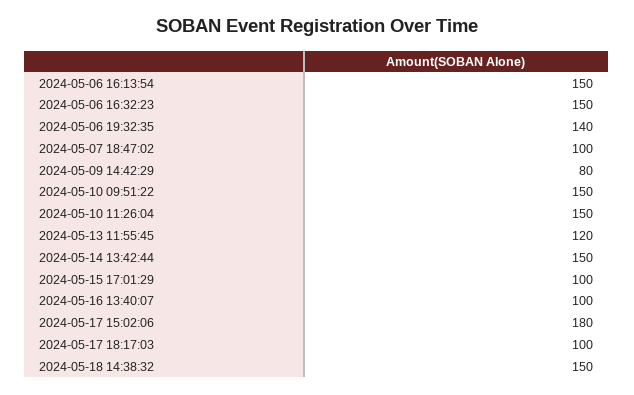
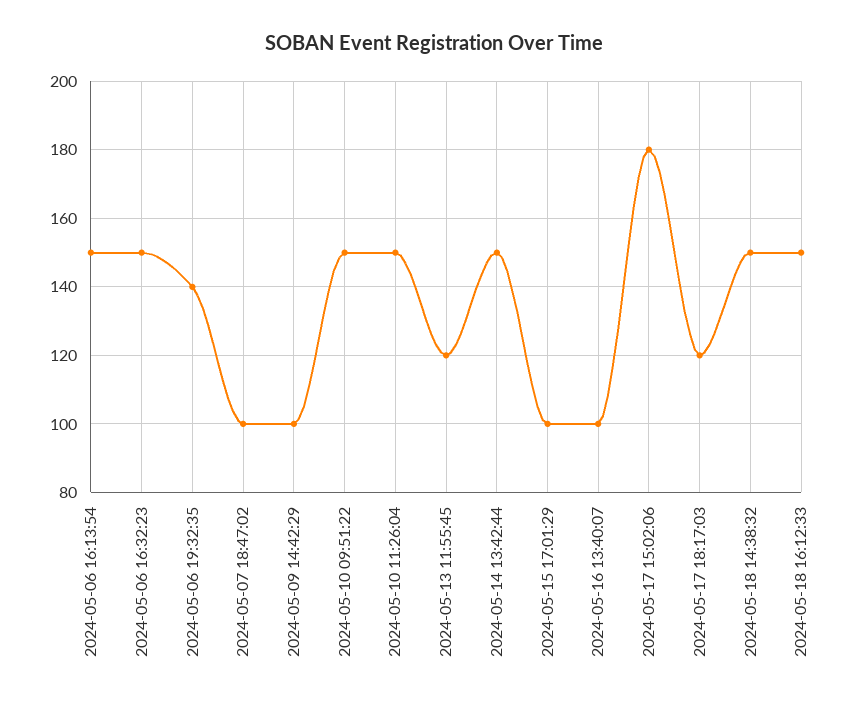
2024-05-09 14:42:29: 80 -> 100
2024-05-17 18:17:03: 100 -> 120
2024-05-18 16:12:33: none -> 150

